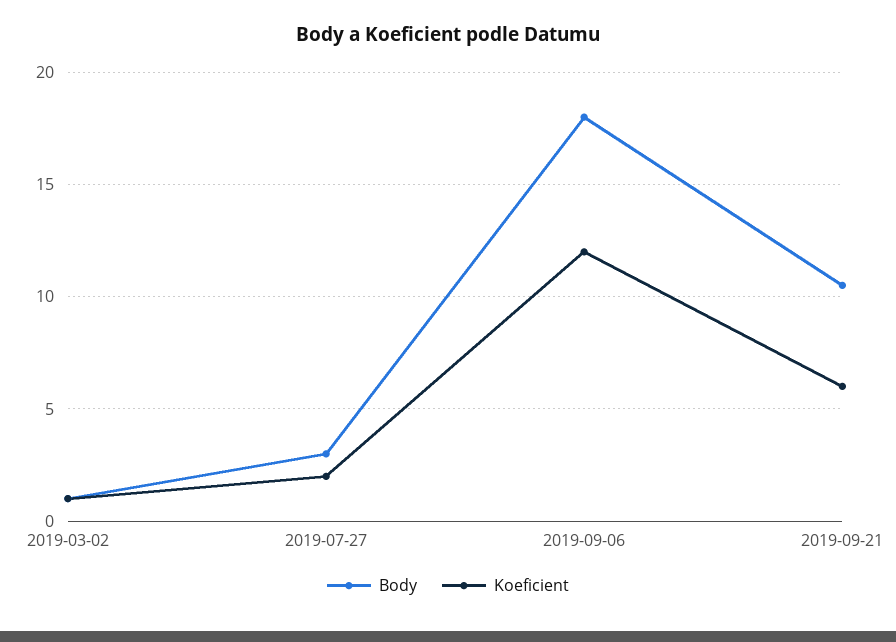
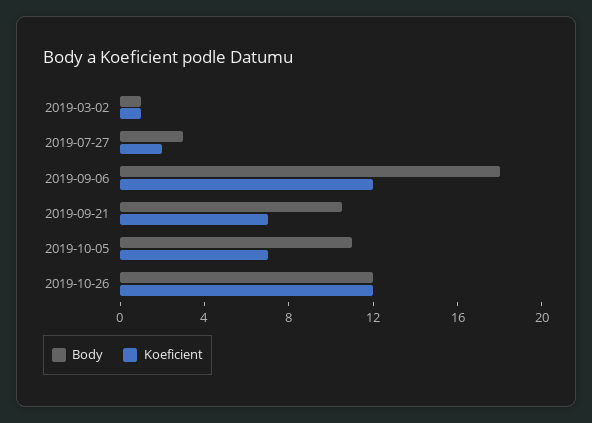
Koeficient, 2019-09-21: 6 -> 7
Body, 2019-10-05: none -> 11
Koeficient, 2019-10-05: none -> 7
Body, 2019-10-26: none -> 12
Koeficient, 2019-10-26: none -> 12

